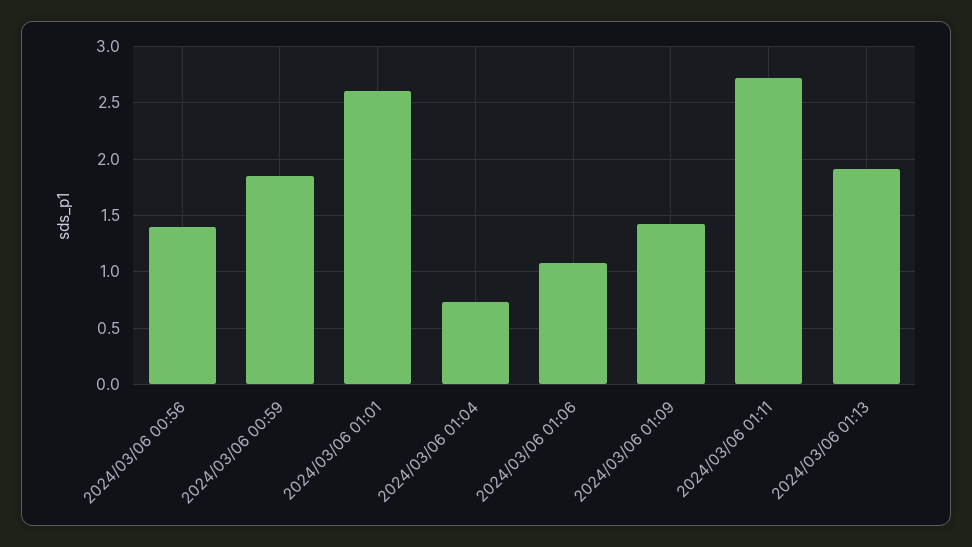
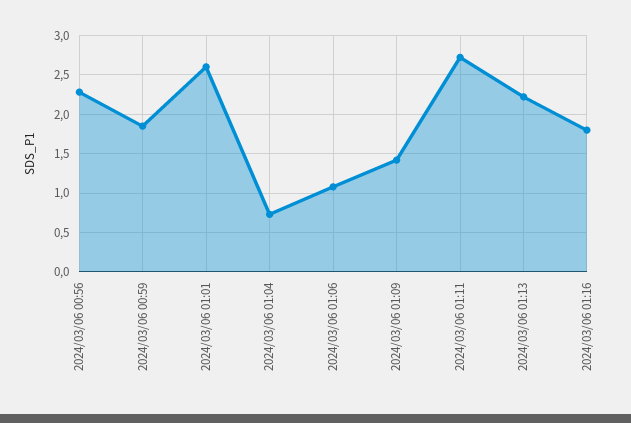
2024/03/06 00:56: 1.4 -> 2.3
2024/03/06 01:13: 1.9 -> 2.2
2024/03/06 01:16: none -> 1.8

